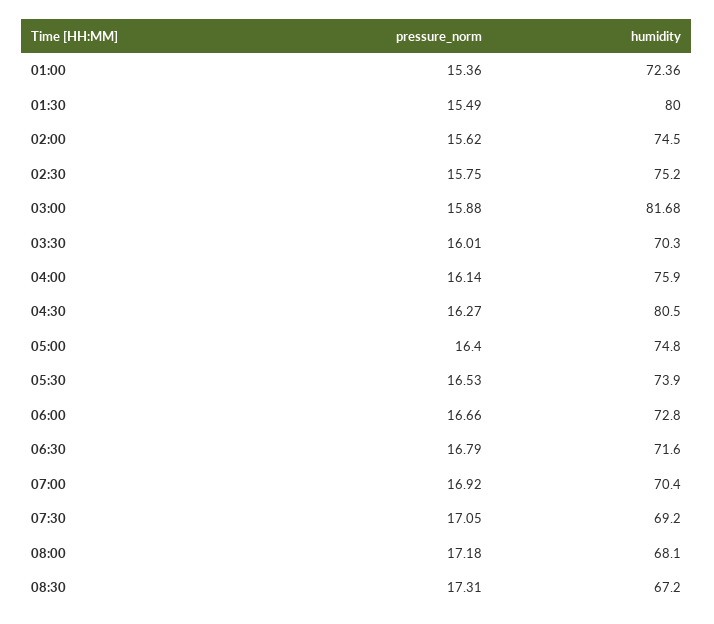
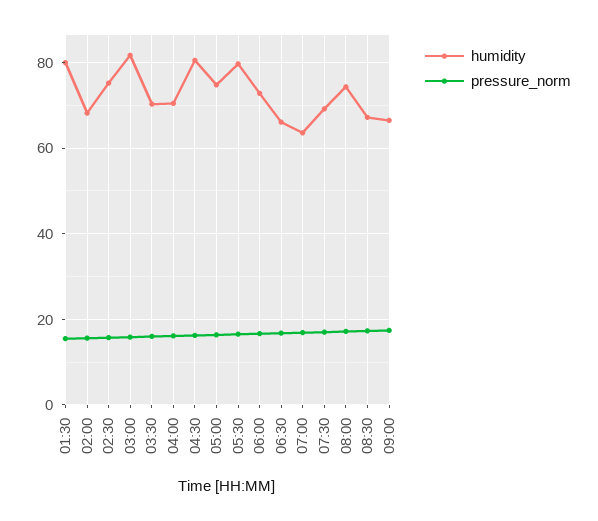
pressure_norm, 01:00: 15.36 -> none
humidity, 01:00: 72.36 -> none
humidity, 02:00: 74.5 -> 68
humidity, 04:00: 75.9 -> 70
humidity, 05:30: 73.9 -> 80
humidity, 06:30: 71.6 -> 66
humidity, 07:00: 70.4 -> 64
humidity, 08:00: 68.1 -> 74
humidity, 09:00: none -> 66
pressure_norm, 09:00: none -> 18

